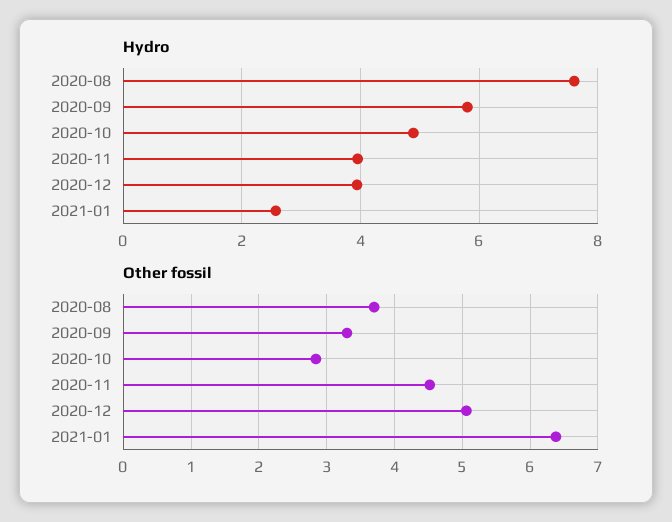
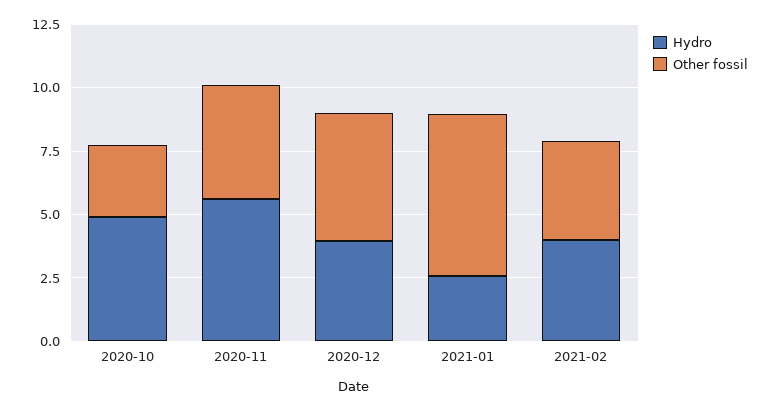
Hydro, 2020-08: 7.6 -> none
Hydro, 2020-09: 5.8 -> none
Hydro, 2020-11: 4 -> 5.5
Other fossil, 2020-08: 3.7 -> none
Other fossil, 2020-09: 3.3 -> none
Hydro, 2021-02: none -> 4
Other fossil, 2021-02: none -> 4

